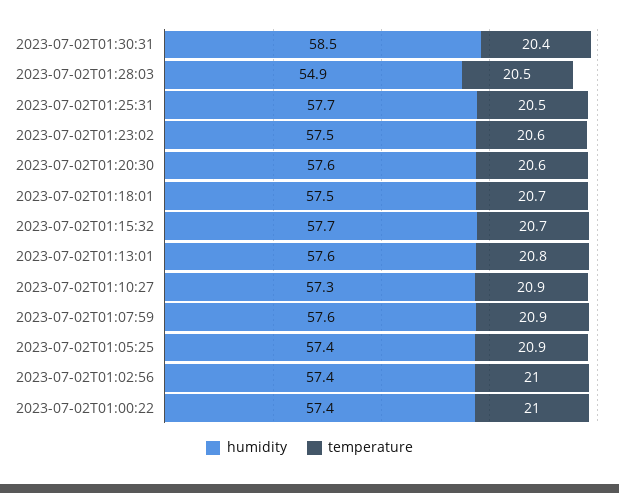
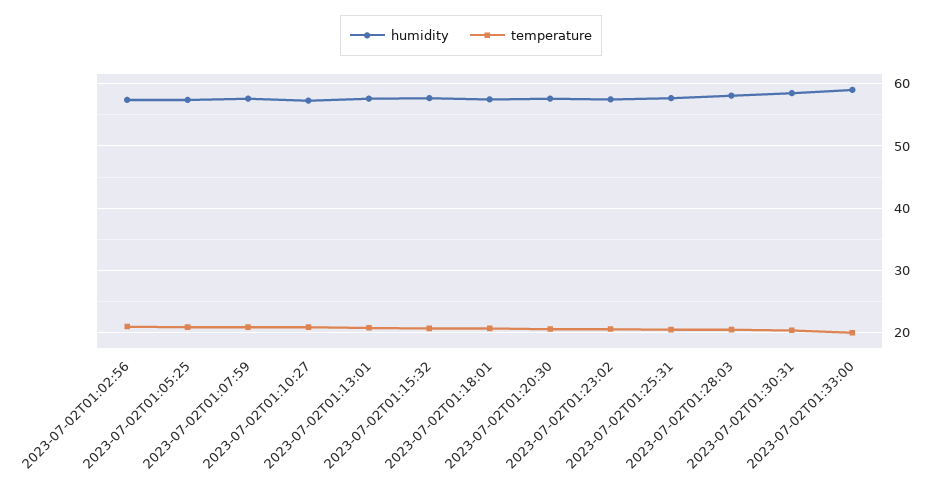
humidity, 2023-07-02T01:28:03: 54.9 -> 58
humidity, 2023-07-02T01:00:22: 57.4 -> none
temperature, 2023-07-02T01:00:22: 21 -> none
humidity, 2023-07-02T01:33:00: none -> 59
temperature, 2023-07-02T01:33:00: none -> 20

